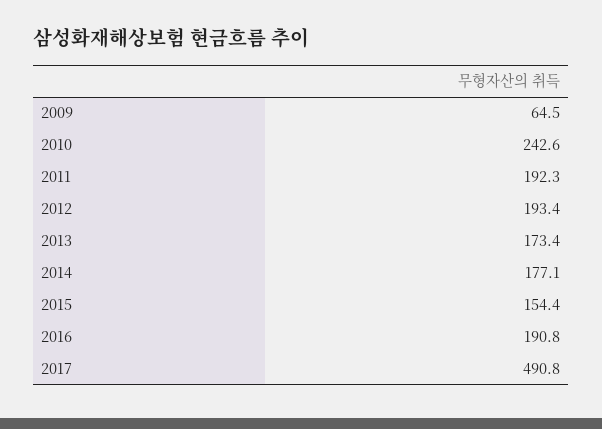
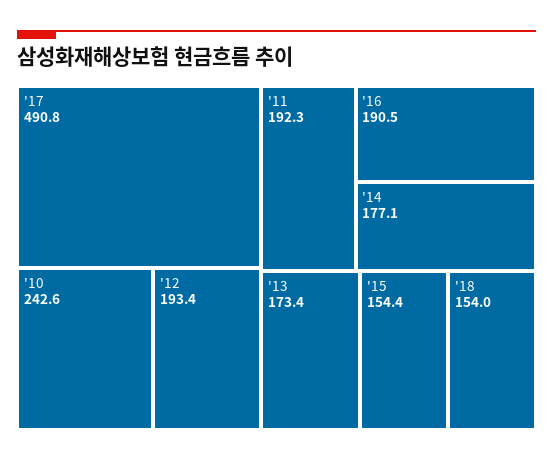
2009: 64.5 -> none
2016: 190.8 -> 190.5
'18: none -> 154

